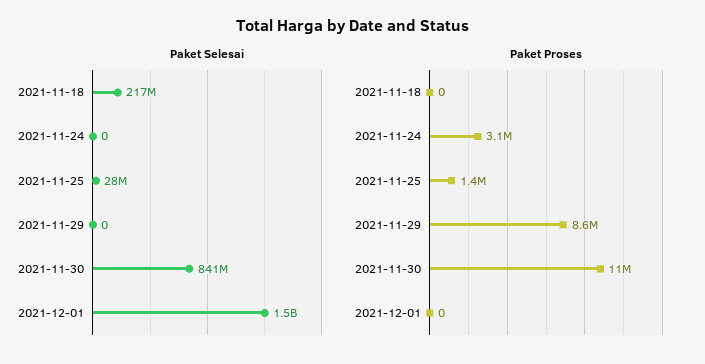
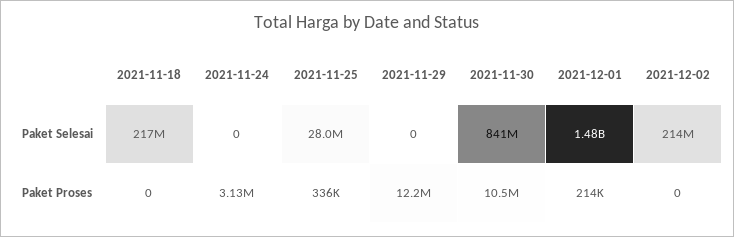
Paket Proses, 2021-11-25: 1400000 -> 336000
Paket Proses, 2021-11-29: 8600000 -> 12200000
Paket Proses, 2021-12-01: 0 -> 214000
Paket Selesai, 2021-12-02: none -> 214000000
Paket Proses, 2021-12-02: none -> 0

